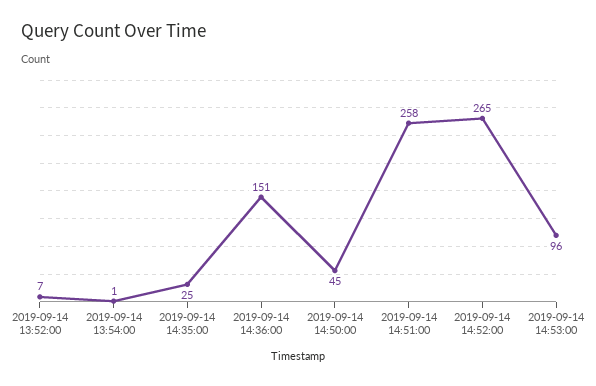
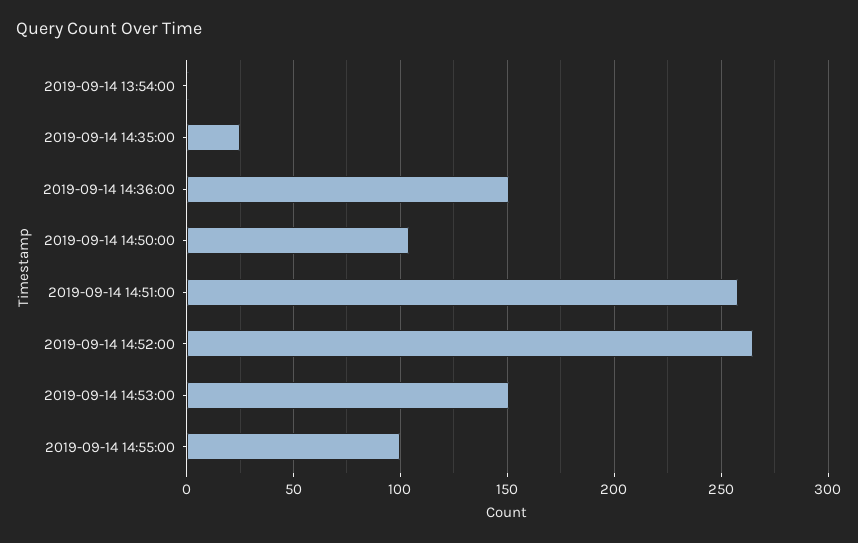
2019-09-14 13:52:00: 7 -> none
2019-09-14 14:50:00: 45 -> 105
2019-09-14 14:53:00: 96 -> 150
2019-09-14 14:55:00: none -> 100

